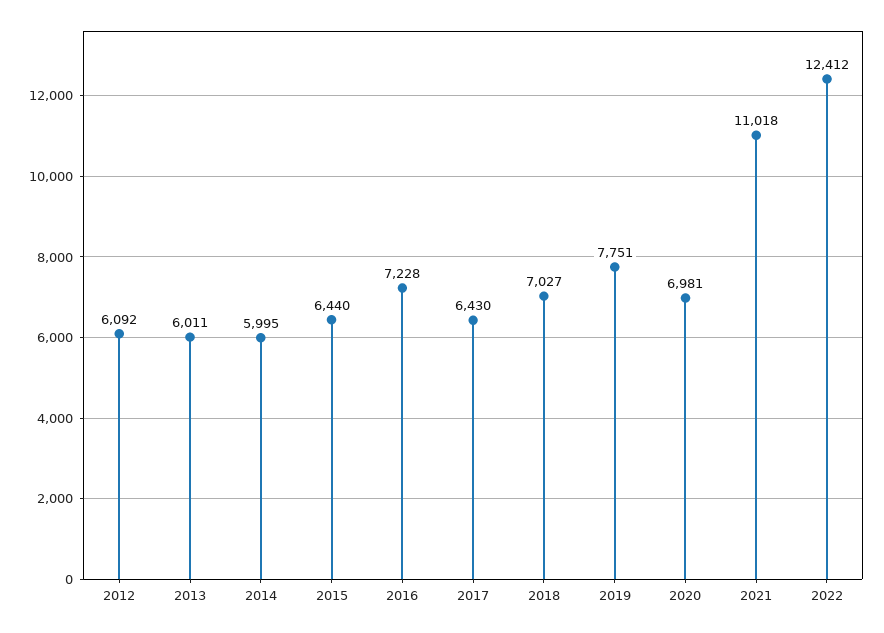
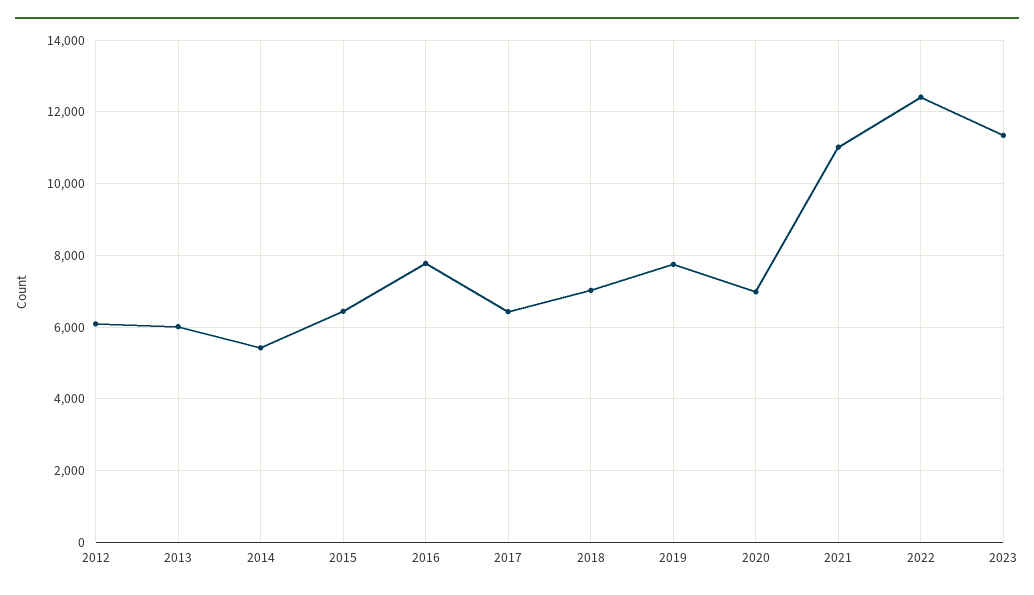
2014: 5995 -> 5400
2016: 7228 -> 7800
2023: none -> 11400

